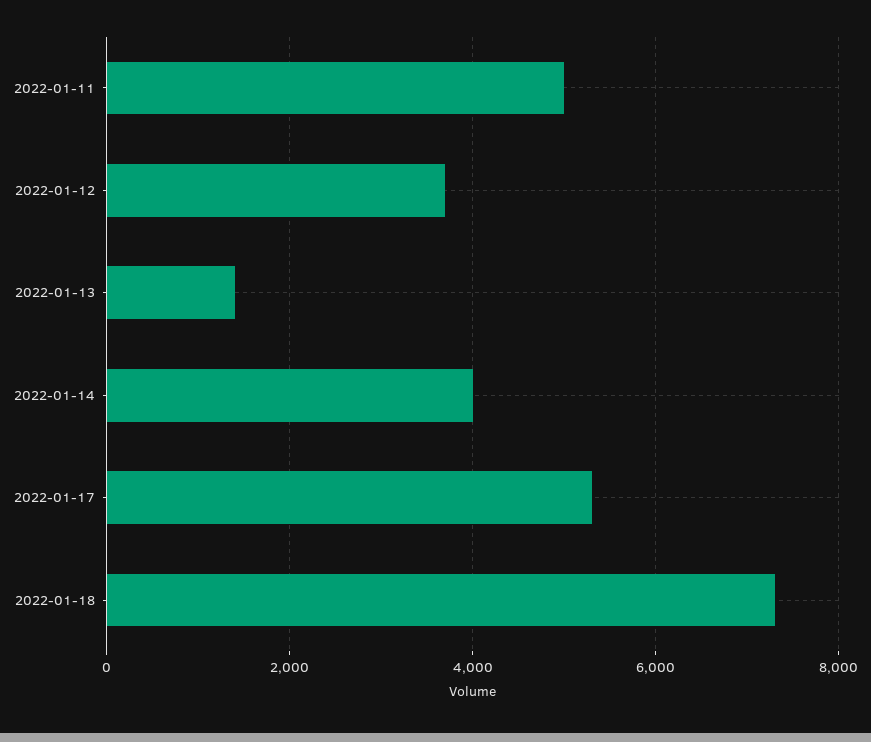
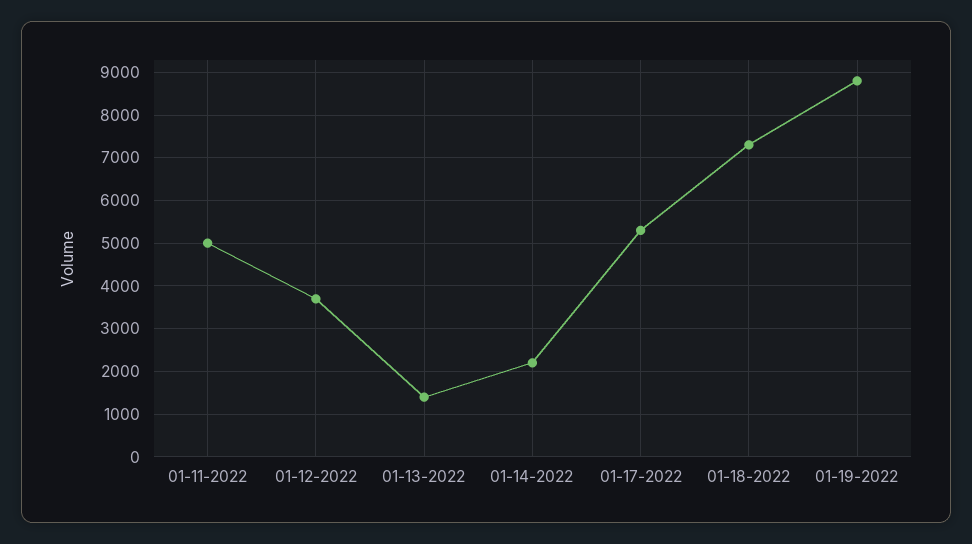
2022-01-14: 4000 -> 2200
01-19-2022: none -> 8800

